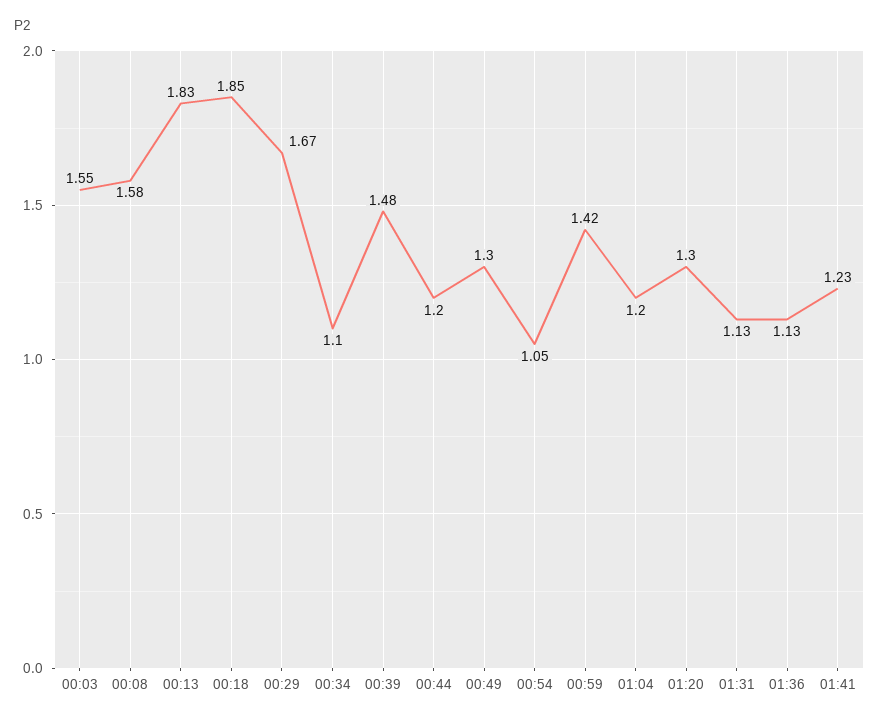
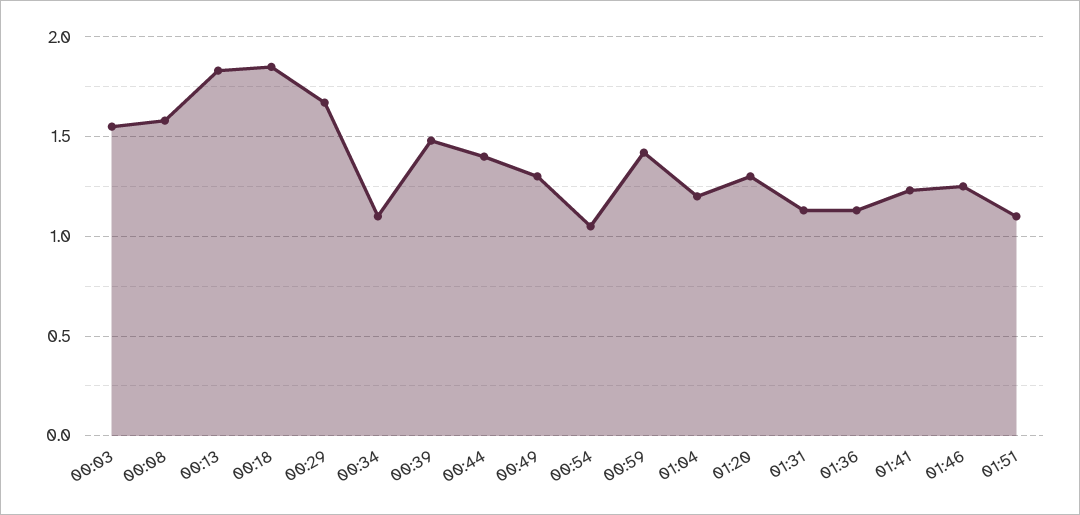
00:44: 1.2 -> 1.4
01:46: none -> 1.25
01:51: none -> 1.1

